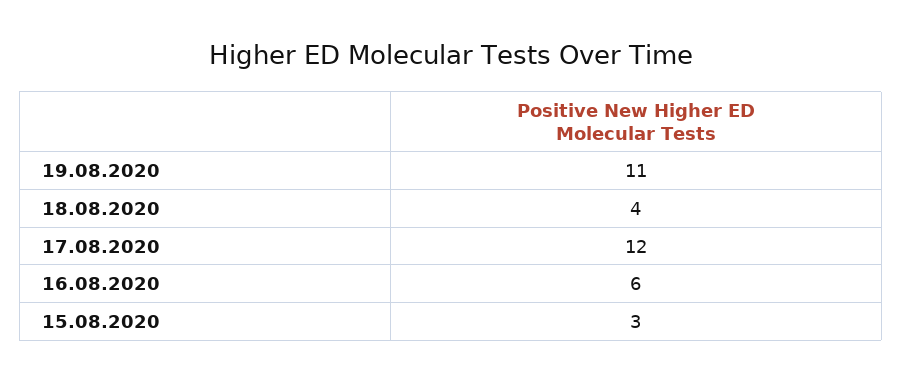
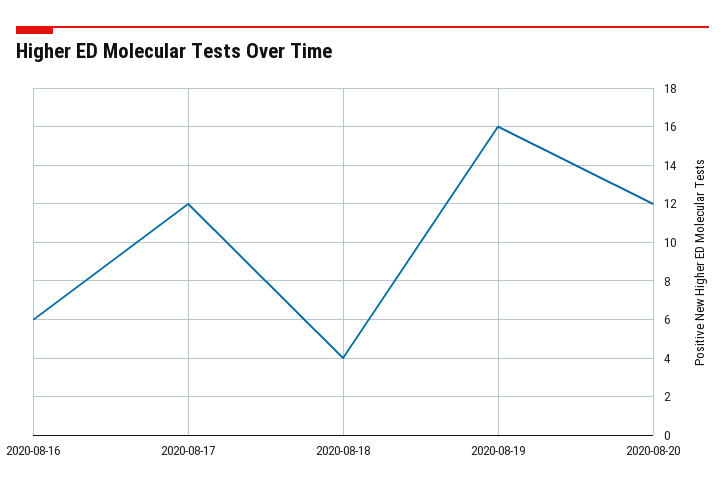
19.08.2020: 11 -> 16
15.08.2020: 3 -> none
2020-08-20: none -> 12

